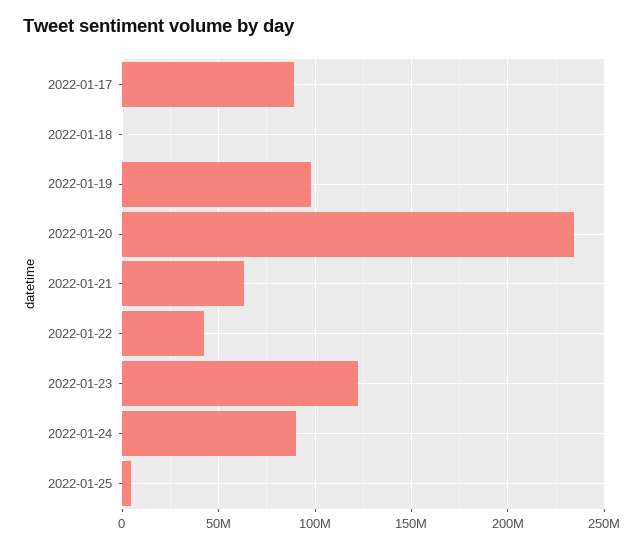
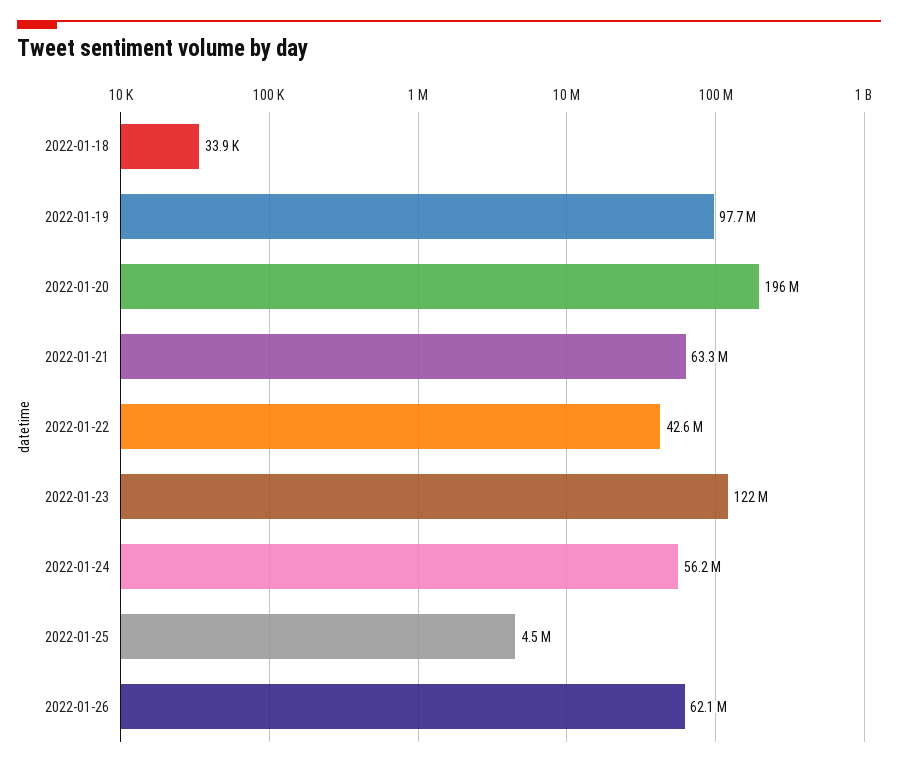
2022-01-17: 90000000 -> none
2022-01-20: 235000000 -> 196000000
2022-01-24: 90000000 -> 56200000
2022-01-26: none -> 62100000

